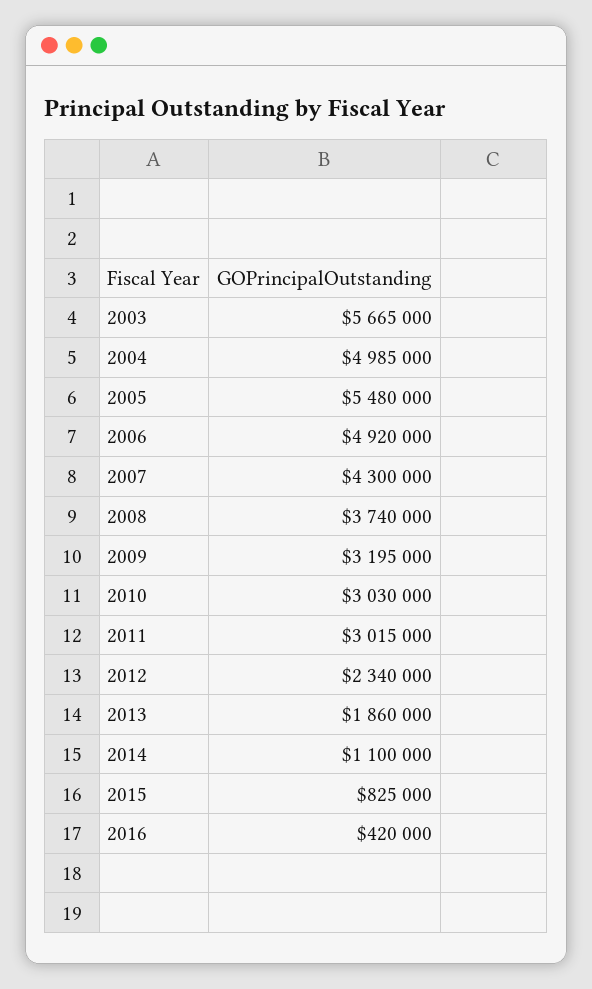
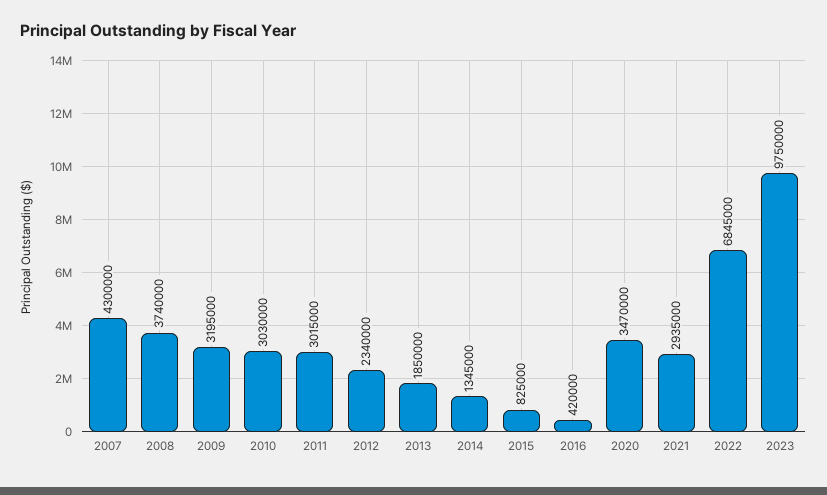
2003: 5665000 -> none
2004: 4985000 -> none
2005: 5480000 -> none
2006: 4920000 -> none
2013: 1860000 -> 1850000
2014: 1100000 -> 1345000
2020: none -> 3470000
2021: none -> 2935000
2022: none -> 6845000
2023: none -> 9750000

